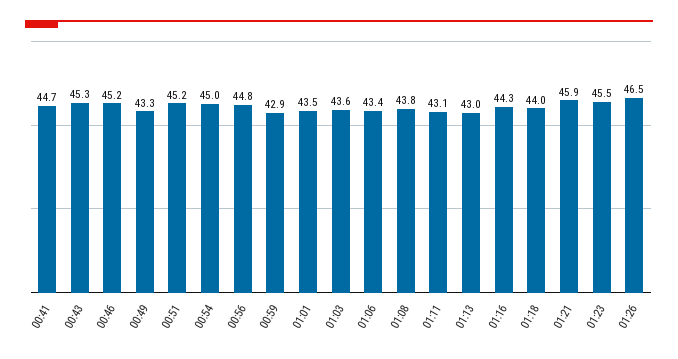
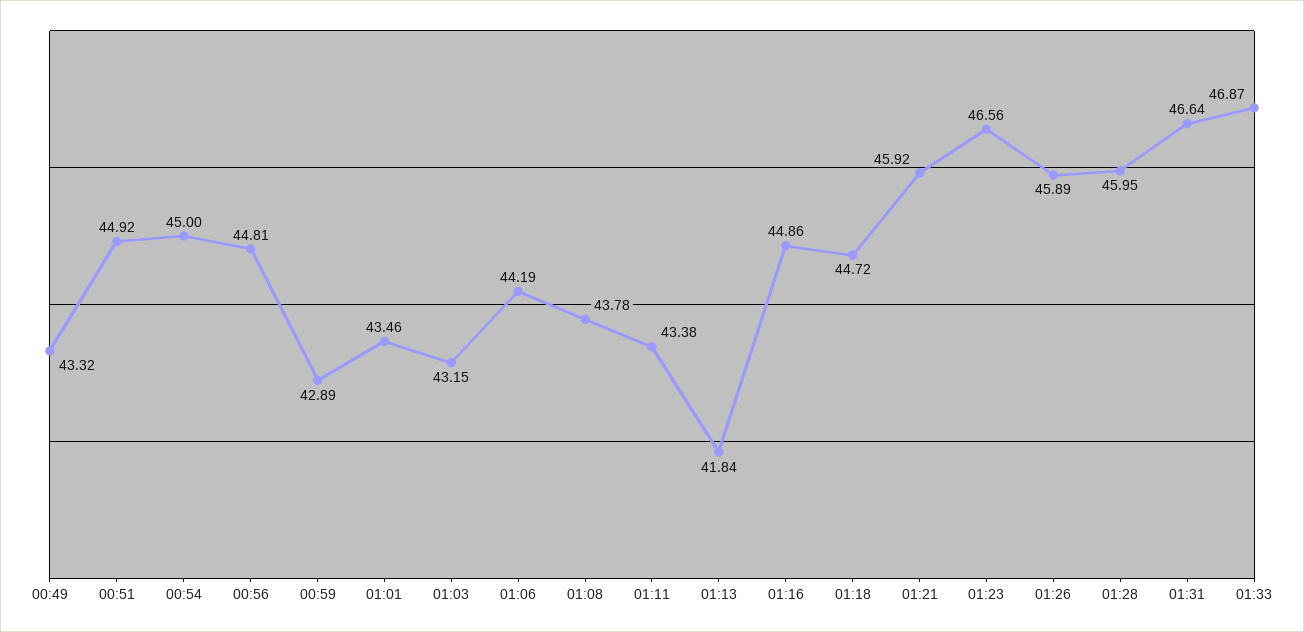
00:41: 44.7 -> none
00:43: 45.3 -> none
00:46: 45.2 -> none
00:51: 45.2 -> 44.92
01:03: 43.6 -> 43.15
01:06: 43.4 -> 44.19
01:11: 43.1 -> 43.38
01:13: 43 -> 41.84
01:16: 44.3 -> 44.86
01:18: 44 -> 44.72
01:23: 45.5 -> 46.56
01:26: 46.5 -> 45.89
01:28: none -> 45.95
01:31: none -> 46.64
01:33: none -> 46.87

